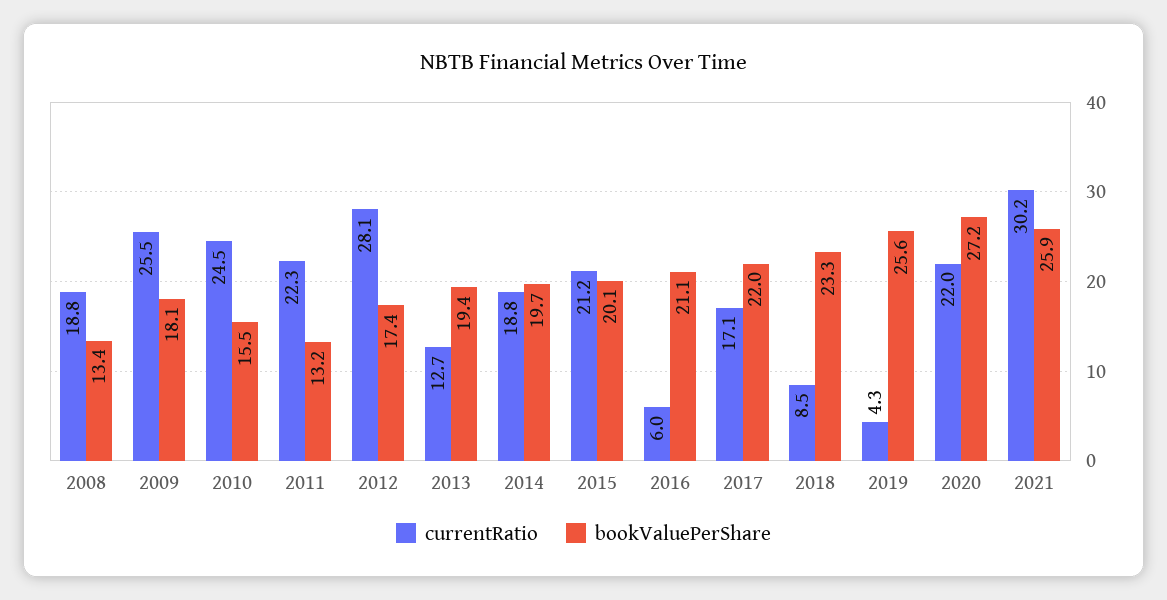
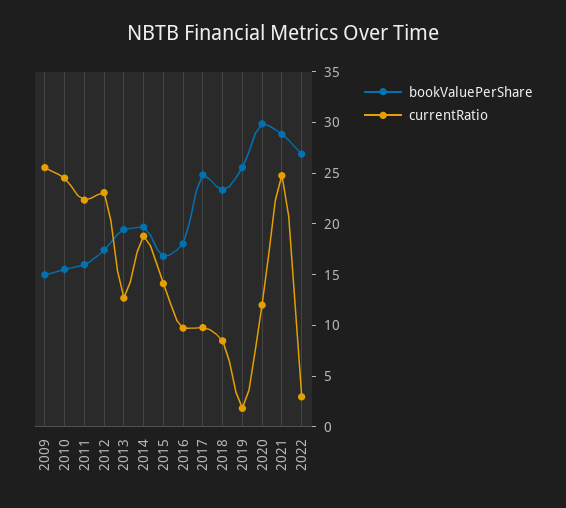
currentRatio, 2008: 18.8 -> none
bookValuePerShare, 2008: 13.4 -> none
bookValuePerShare, 2009: 18.1 -> 15
bookValuePerShare, 2011: 13.2 -> 16
currentRatio, 2012: 28.1 -> 23
currentRatio, 2015: 21.2 -> 14
bookValuePerShare, 2015: 20.1 -> 17
currentRatio, 2016: 6 -> 10
bookValuePerShare, 2016: 21.1 -> 18
currentRatio, 2017: 17.1 -> 10
bookValuePerShare, 2017: 22 -> 25
currentRatio, 2019: 4.3 -> 2
currentRatio, 2020: 22 -> 12
bookValuePerShare, 2020: 27.2 -> 30
currentRatio, 2021: 30.2 -> 25
bookValuePerShare, 2021: 25.9 -> 29
bookValuePerShare, 2022: none -> 27
currentRatio, 2022: none -> 3

